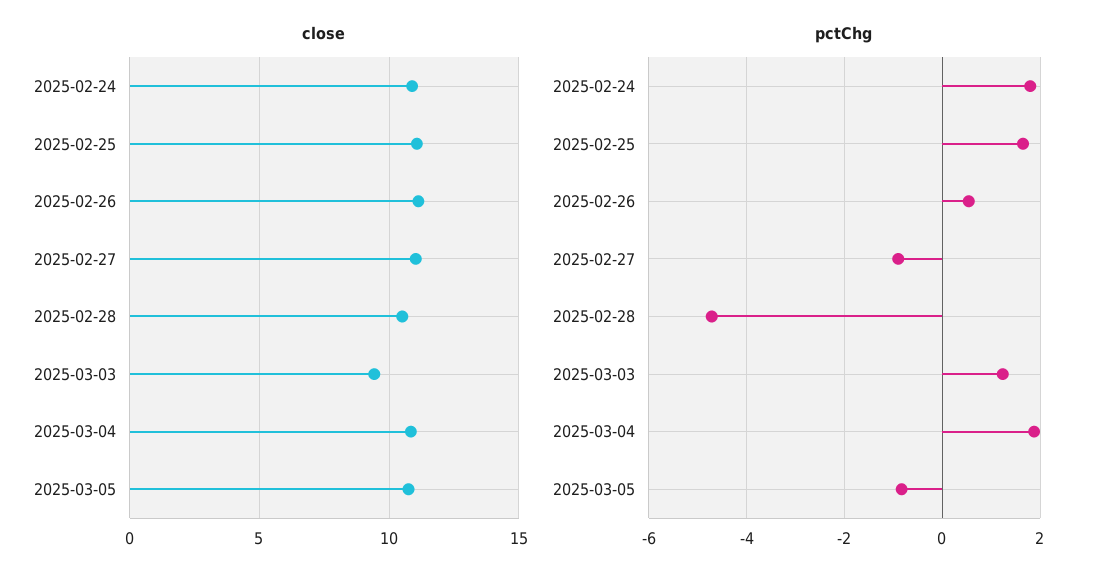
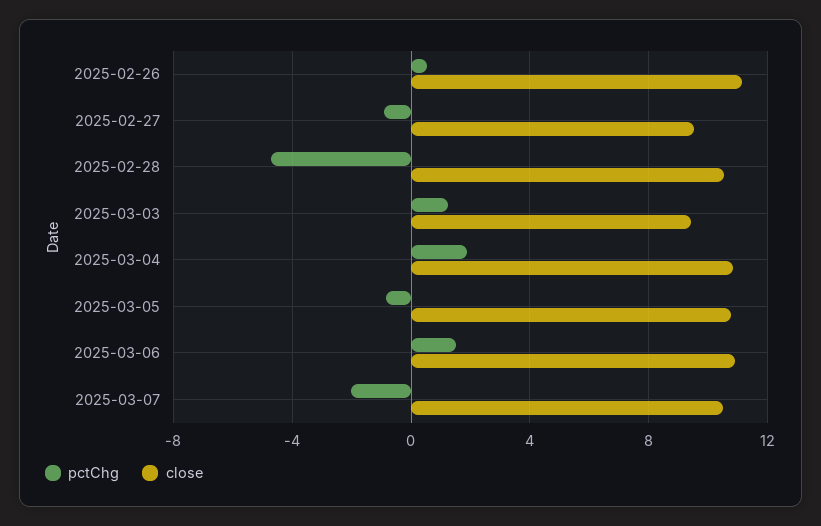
close, 2025-02-24: 11 -> none
close, 2025-02-25: 11 -> none
close, 2025-02-27: 11 -> 9.5
pctChg, 2025-02-24: 1.8 -> none
pctChg, 2025-02-25: 1.6 -> none
pctChg, 2025-03-06: none -> 1.5
close, 2025-03-06: none -> 11
pctChg, 2025-03-07: none -> -2
close, 2025-03-07: none -> 10.5

